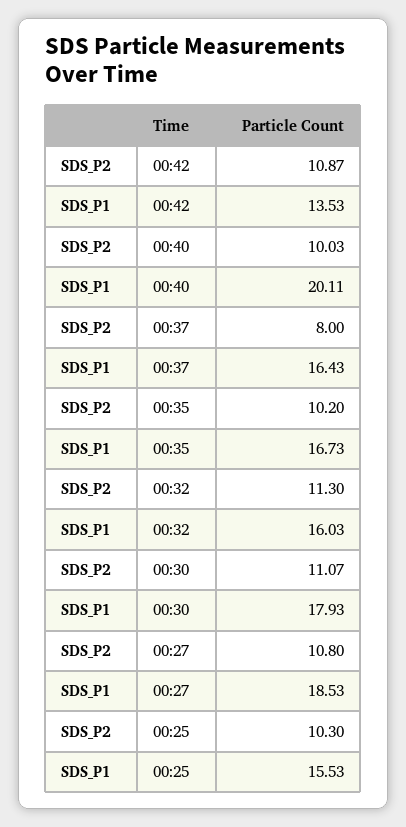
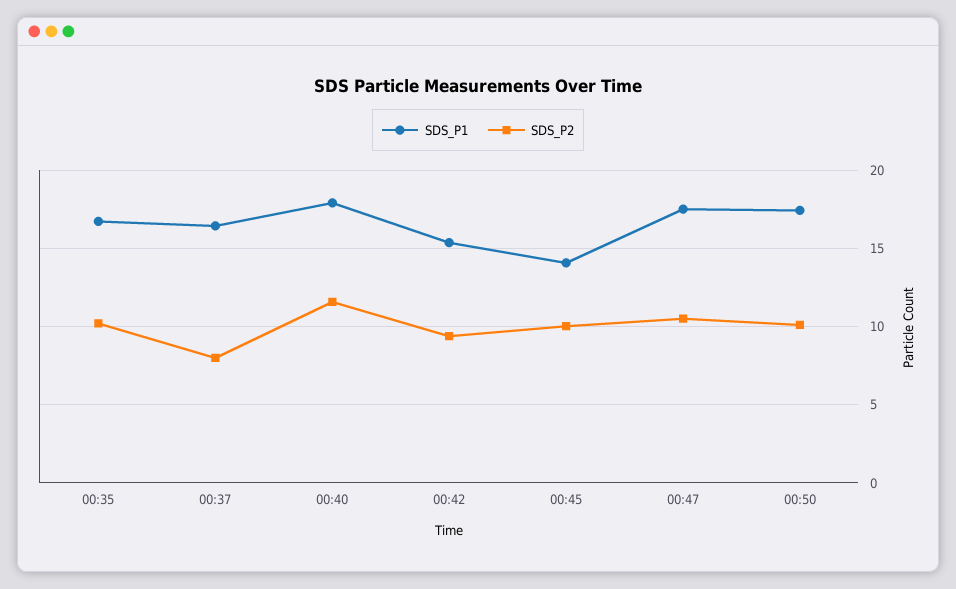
SDS_P2, 00:42: 10.87 -> 9.5
SDS_P1, 00:42: 13.53 -> 15.5
SDS_P2, 00:40: 10.03 -> 11.5
SDS_P1, 00:40: 20.11 -> 18
SDS_P2, 00:32: 11.3 -> none
SDS_P1, 00:32: 16.03 -> none
SDS_P2, 00:30: 11.07 -> none
SDS_P1, 00:30: 17.93 -> none
SDS_P2, 00:27: 10.8 -> none
SDS_P1, 00:27: 18.53 -> none
SDS_P2, 00:25: 10.3 -> none
SDS_P1, 00:25: 15.53 -> none
SDS_P1, 00:45: none -> 14
SDS_P2, 00:45: none -> 10
SDS_P1, 00:47: none -> 17.5
SDS_P2, 00:47: none -> 10.5
SDS_P1, 00:50: none -> 17.5
SDS_P2, 00:50: none -> 10

